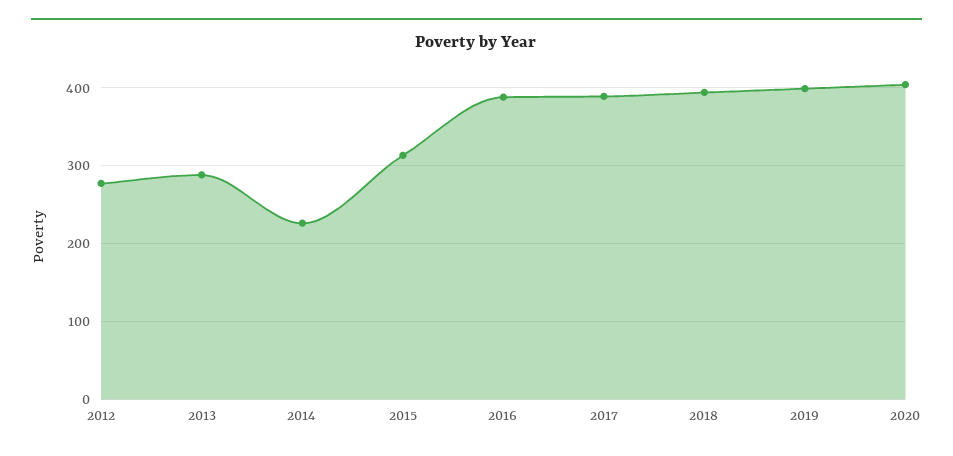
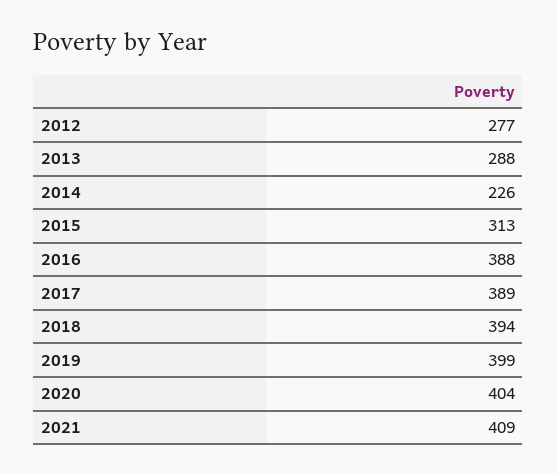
2021: none -> 409

